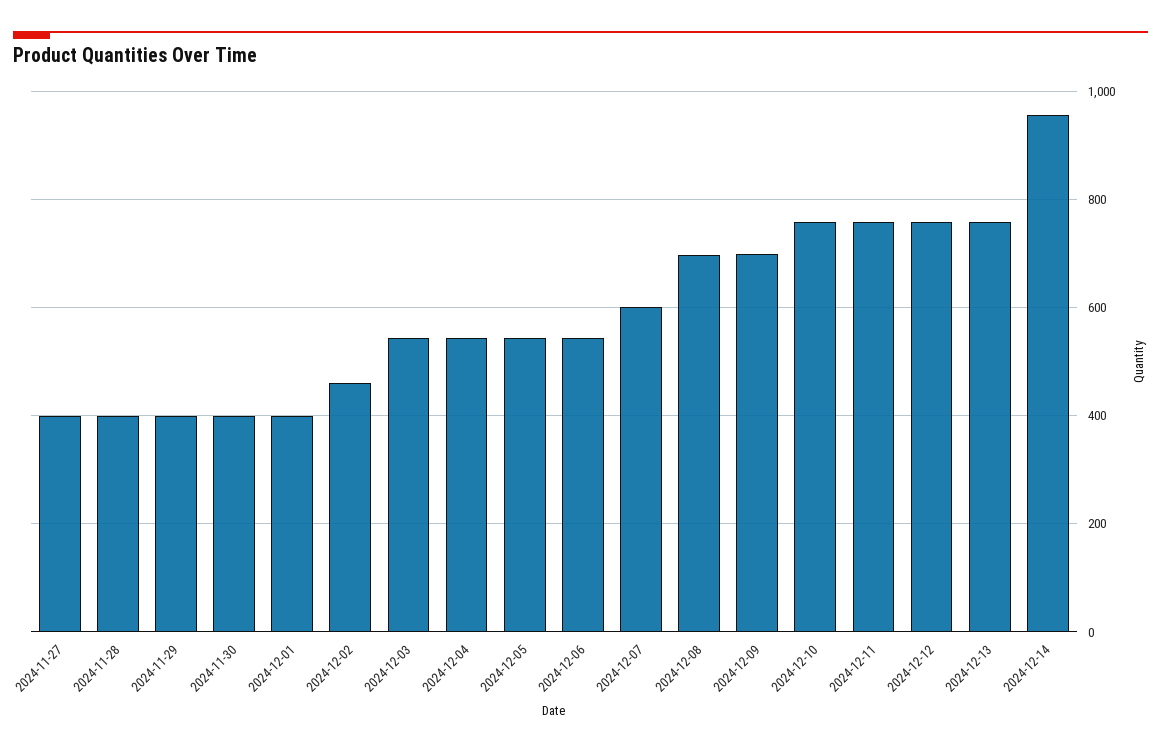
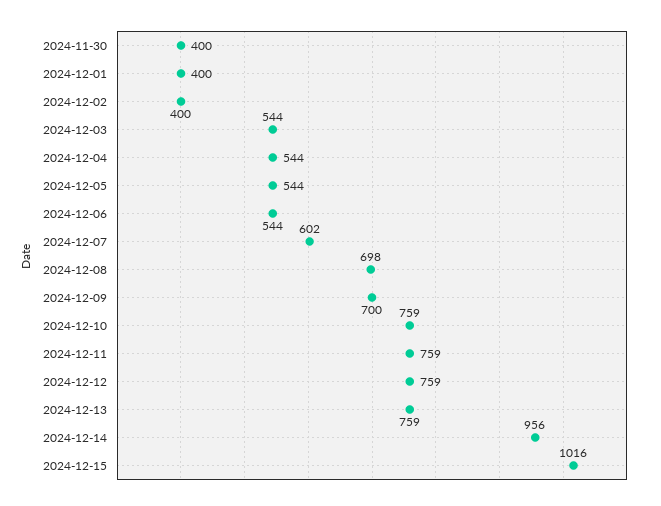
2024-11-27: 400 -> none
2024-11-28: 400 -> none
2024-11-29: 400 -> none
2024-12-02: 460 -> 400
2024-12-15: none -> 1016

